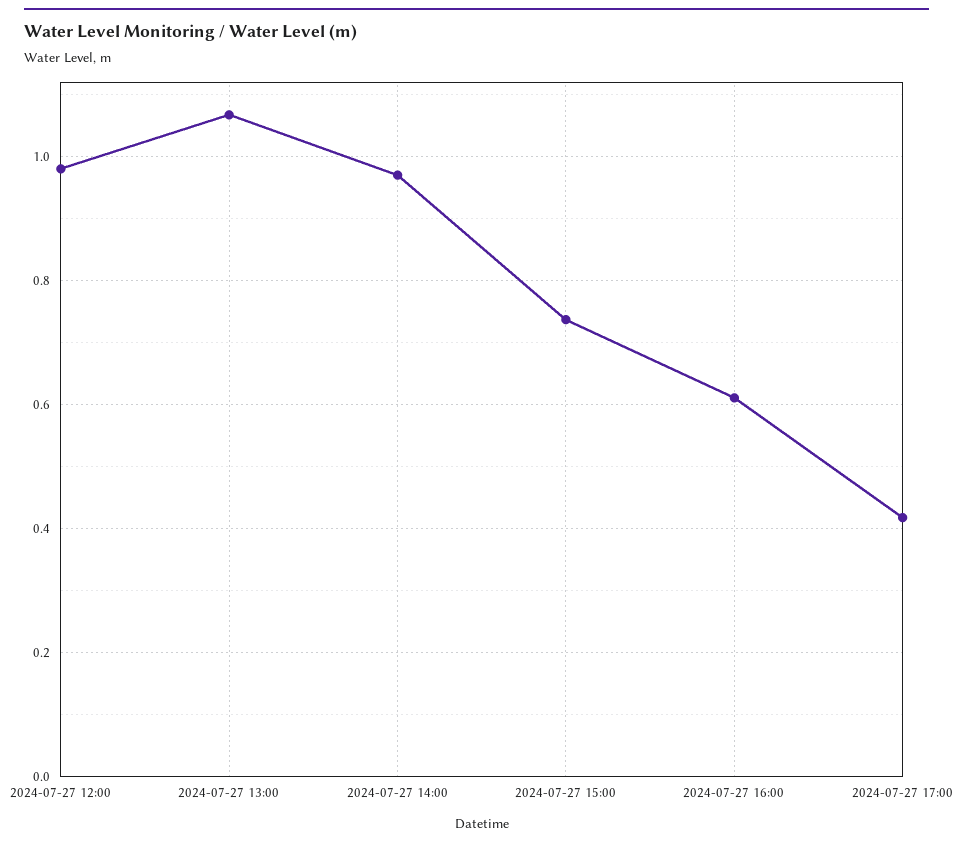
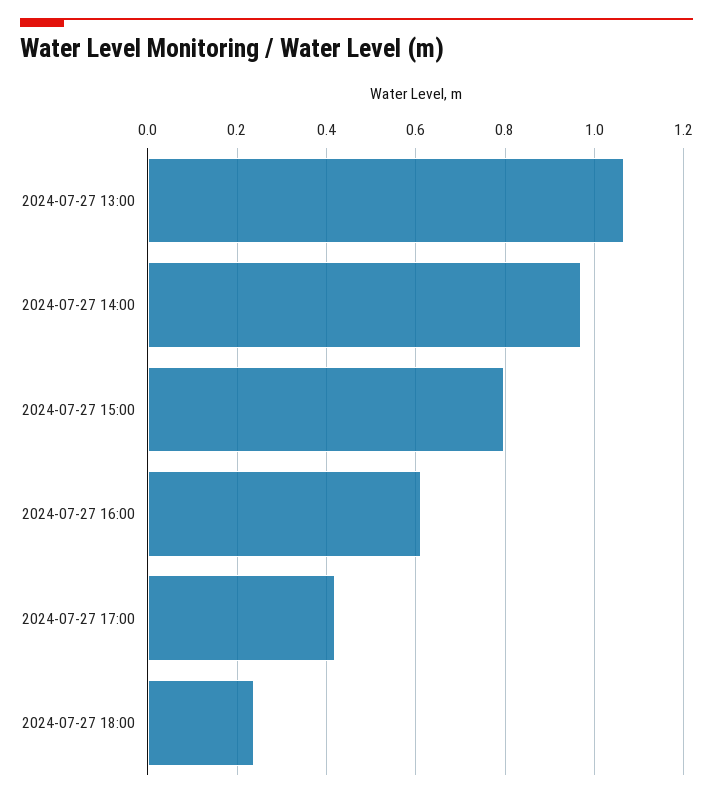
2024-07-27 12:00: 0.98 -> none
2024-07-27 15:00: 0.74 -> 0.8
2024-07-27 18:00: none -> 0.24

